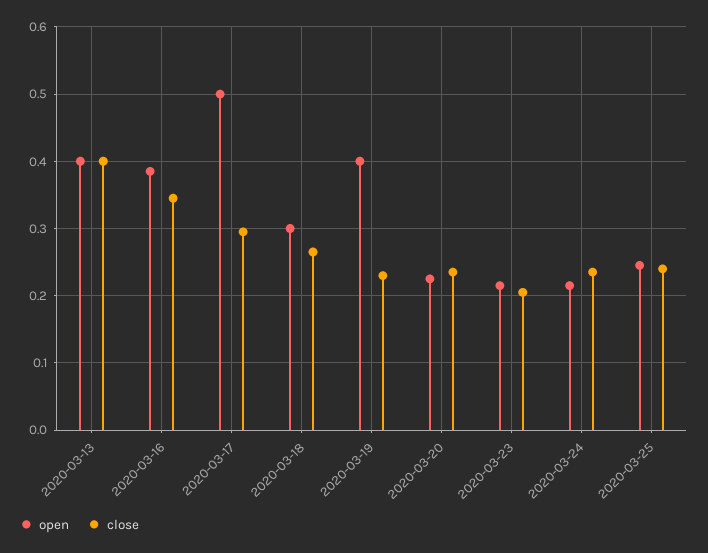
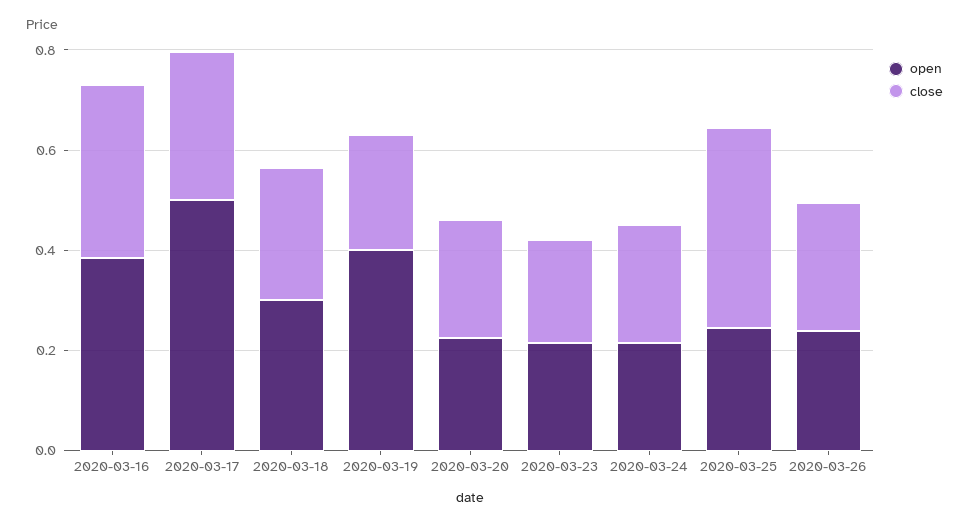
open, 2020-03-13: 0.4 -> none
close, 2020-03-13: 0.4 -> none
close, 2020-03-25: 0.24 -> 0.4
open, 2020-03-26: none -> 0.25
close, 2020-03-26: none -> 0.25

